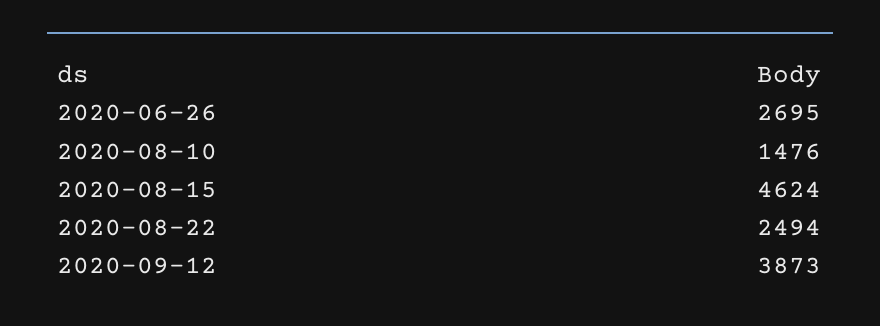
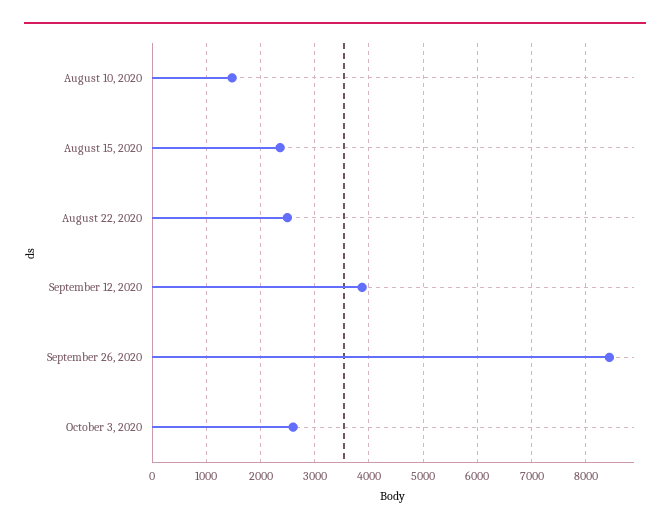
2020-06-26: 2695 -> none
2020-08-15: 4624 -> 2400
September 26, 2020: none -> 8400
October 3, 2020: none -> 2600

